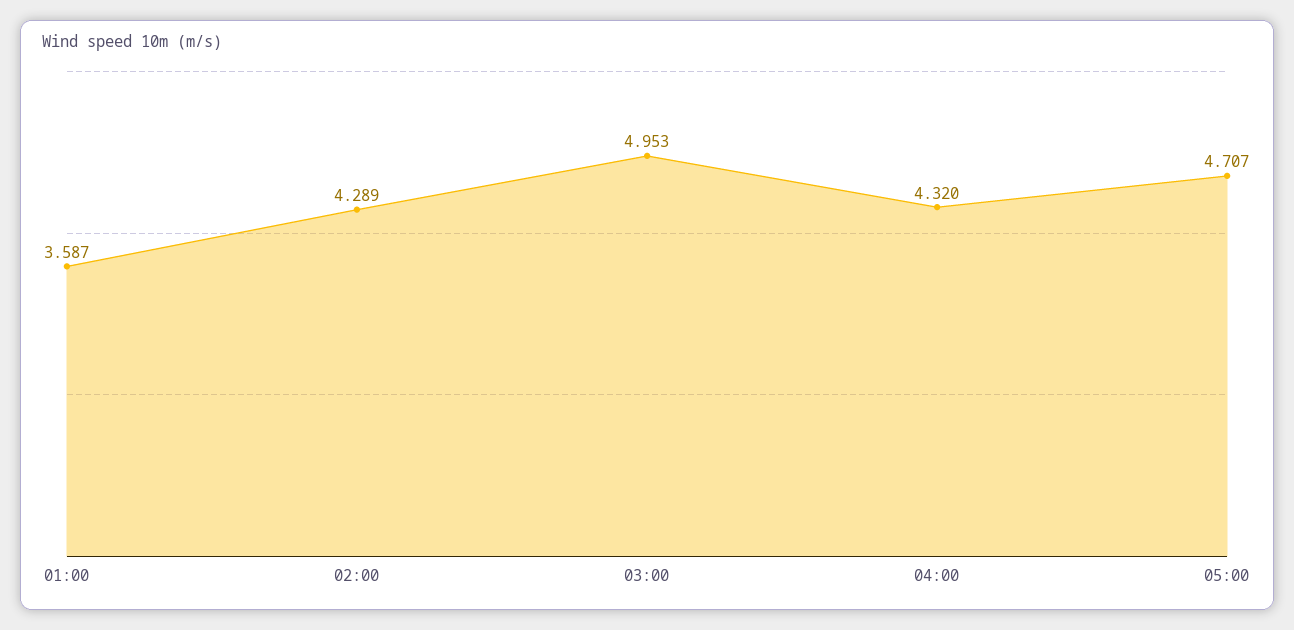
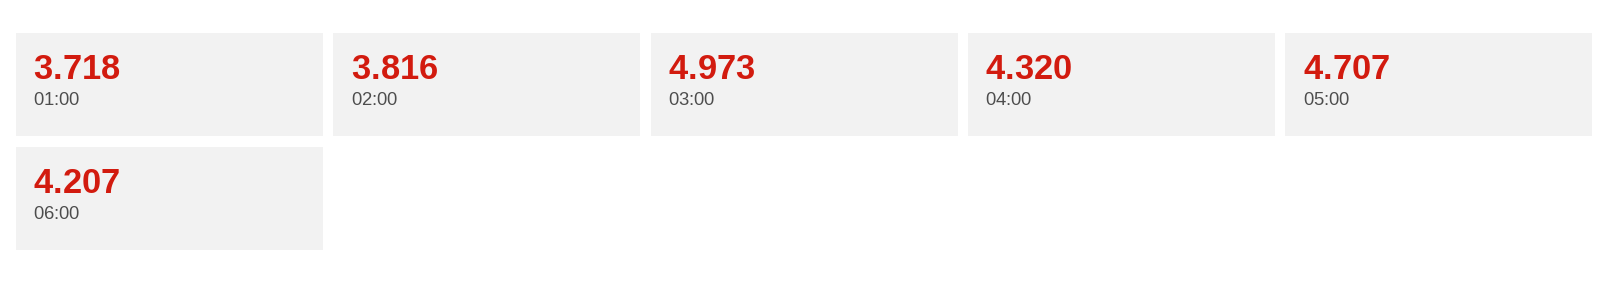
01:00: 3.587 -> 3.718
02:00: 4.289 -> 3.816
03:00: 4.953 -> 4.973
06:00: none -> 4.207

